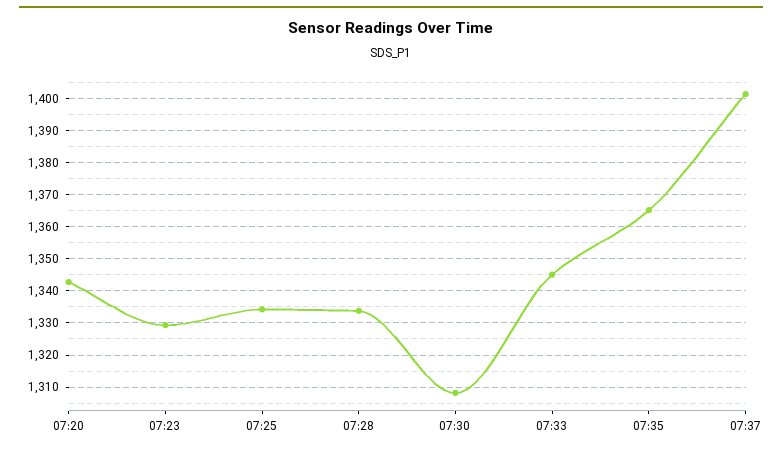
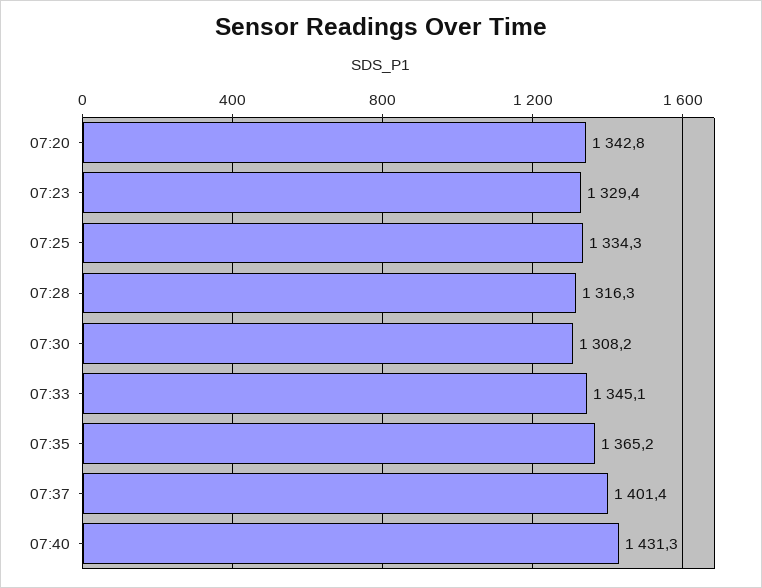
07:28: 1334 -> 1316.3
07:40: none -> 1431.3

